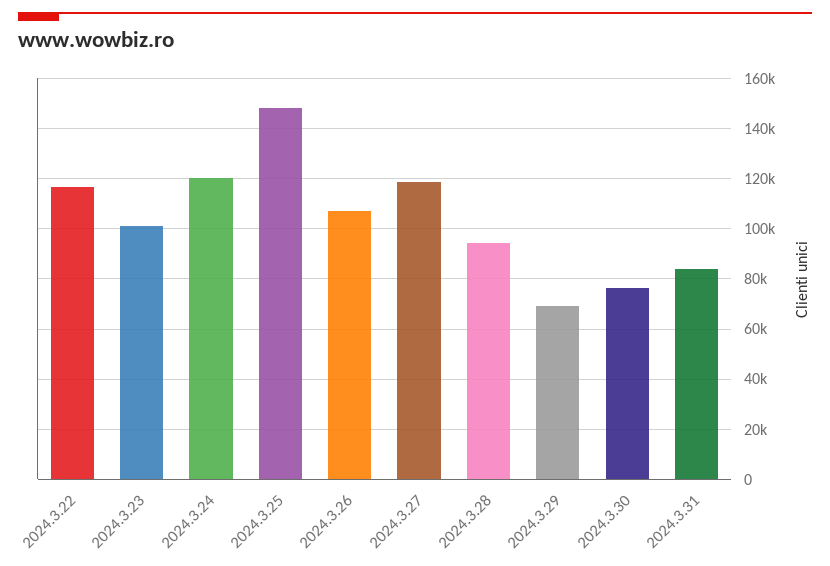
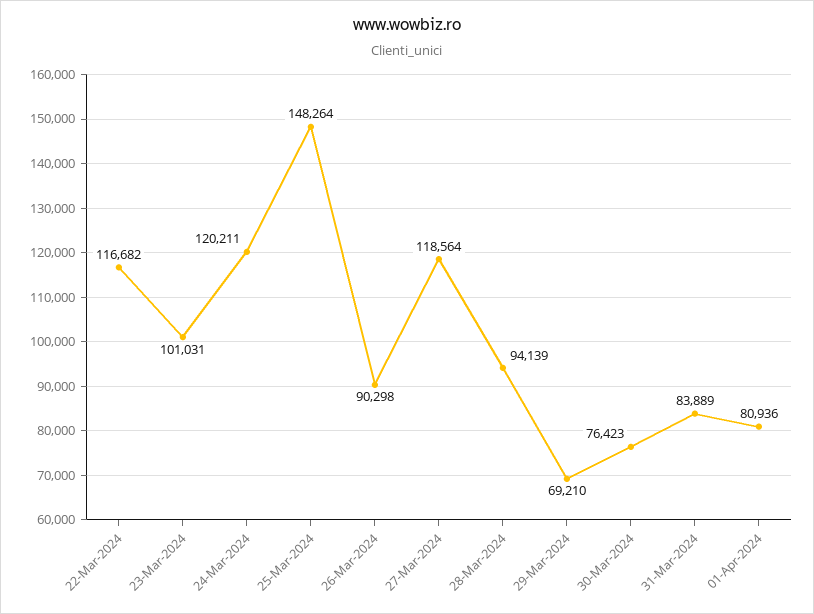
2024.3.26: 107500 -> 90298
01-Apr-2024: none -> 80936

